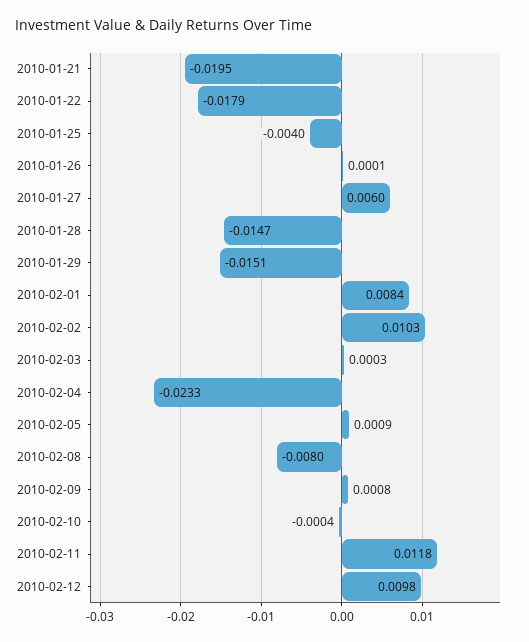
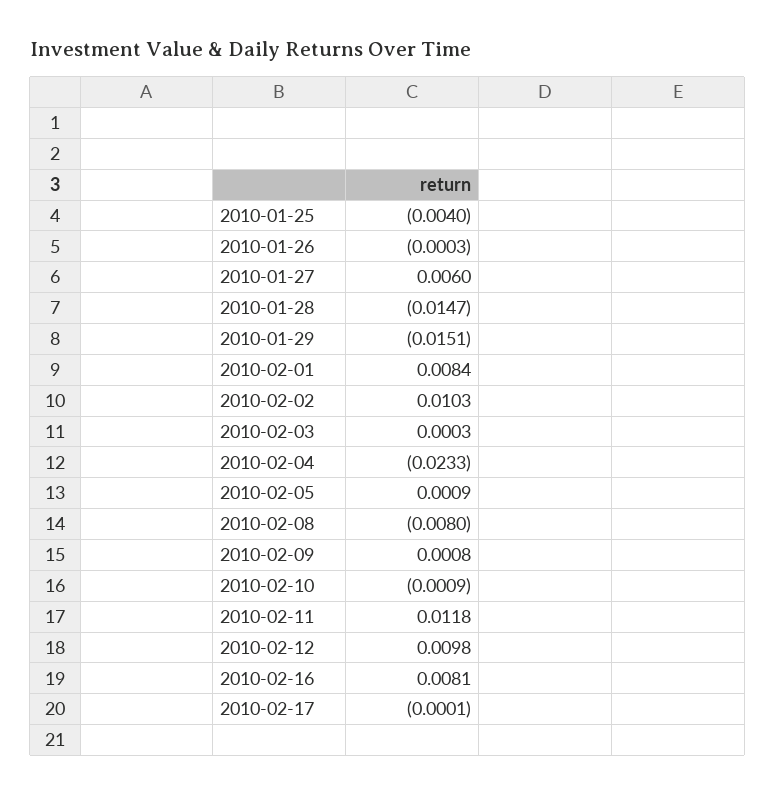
2010-01-21: -0.0195 -> none
2010-01-22: -0.0179 -> none
2010-01-26: 0.0001 -> -0.0003
2010-02-10: -0.0004 -> -0.0009
2010-02-16: none -> 0.0081
2010-02-17: none -> -0.0001

